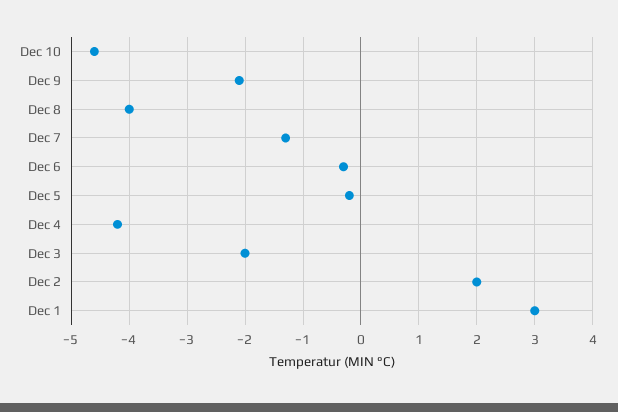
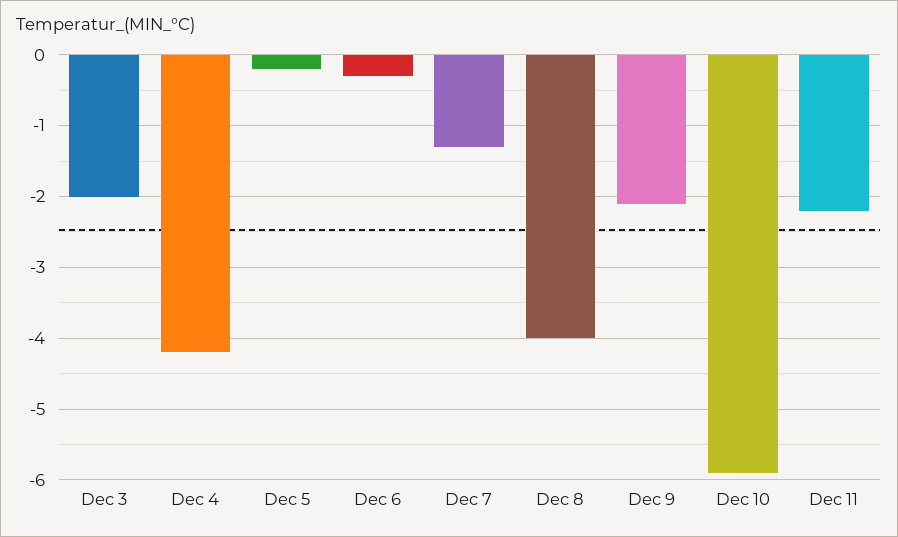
Dec 10: -4.5 -> -5.9
Dec 2: 2 -> none
Dec 1: 3 -> none
Dec 11: none -> -2.2

